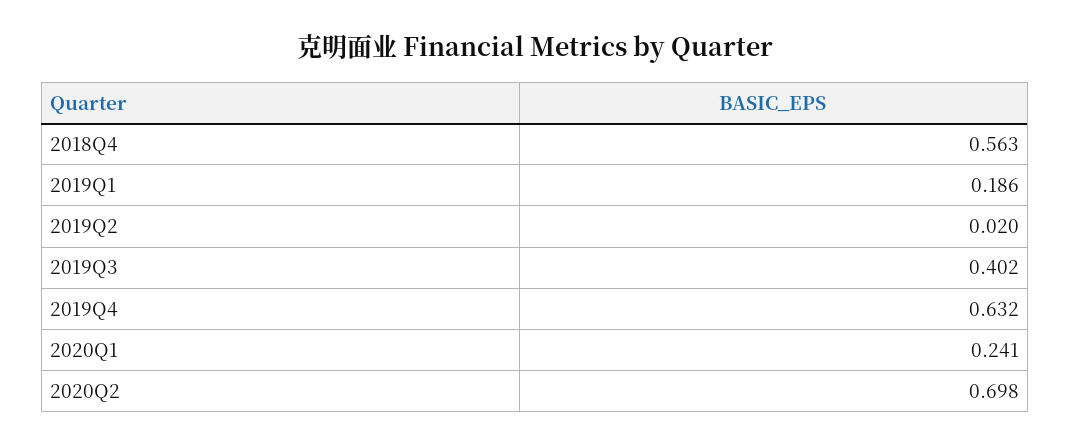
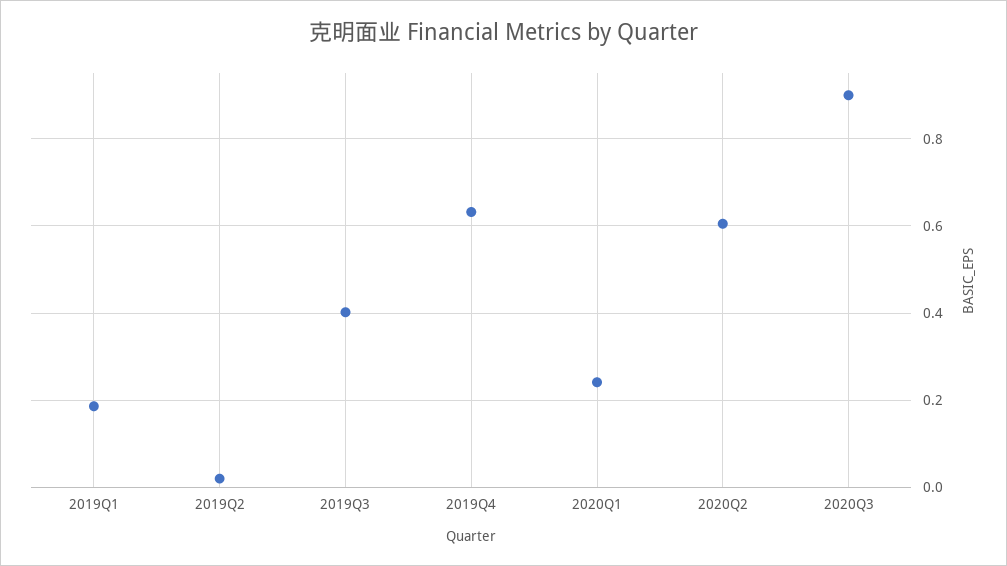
2018Q4: 0.563 -> none
2020Q2: 0.698 -> 0.6
2020Q3: none -> 0.9

